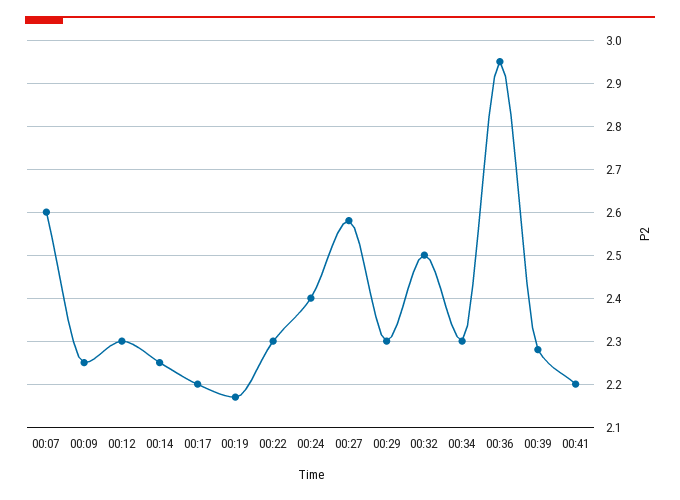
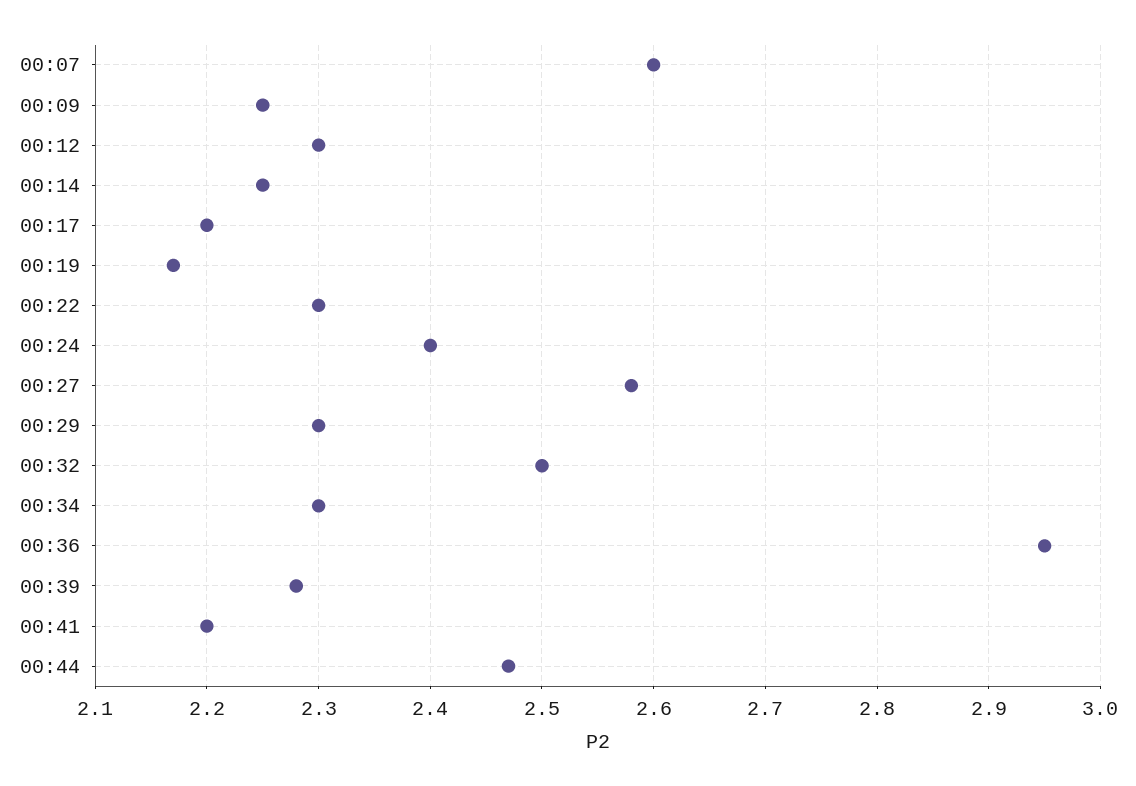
00:44: none -> 2.47

